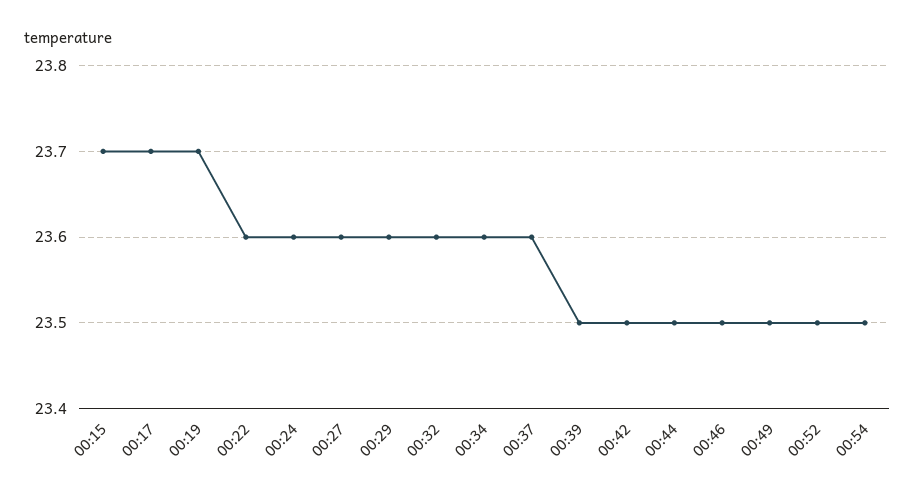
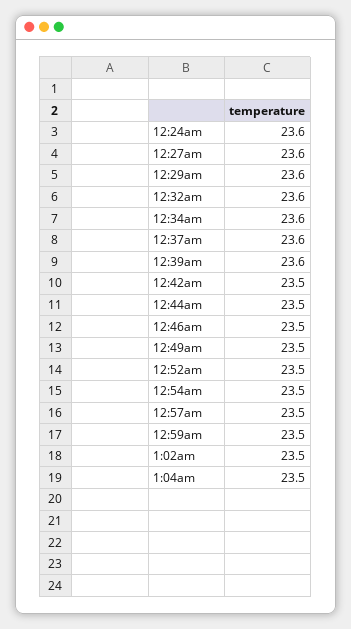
00:15: 23.7 -> none
00:17: 23.7 -> none
00:19: 23.7 -> none
00:22: 23.6 -> none
00:39: 23.5 -> 23.6
12:57am: none -> 23.5
12:59am: none -> 23.5
1:02am: none -> 23.5
1:04am: none -> 23.5

